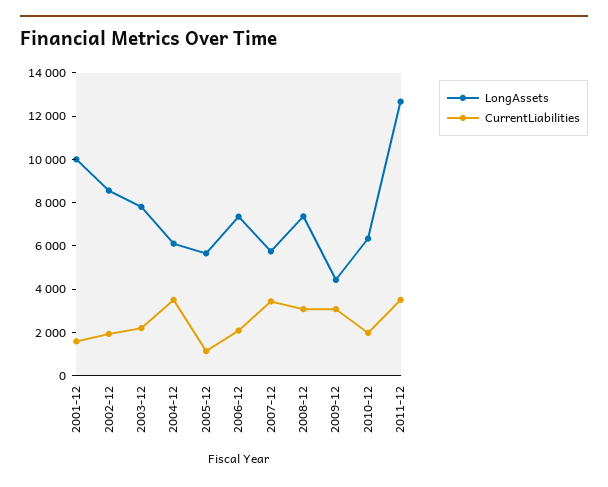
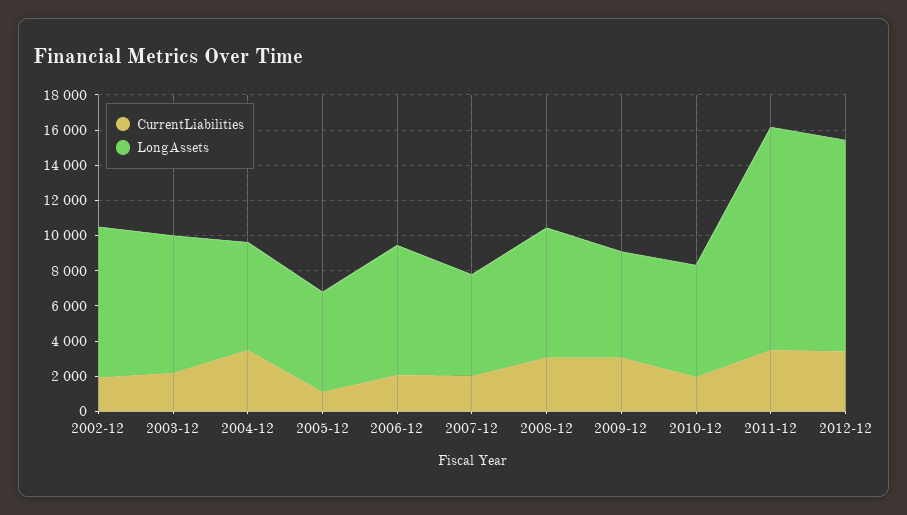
LongAssets, 2001-12: 10000 -> none
CurrentLiabilities, 2001-12: 1500 -> none
CurrentLiabilities, 2007-12: 3500 -> 2000
LongAssets, 2009-12: 4500 -> 6000
CurrentLiabilities, 2012-12: none -> 3500
LongAssets, 2012-12: none -> 12000

